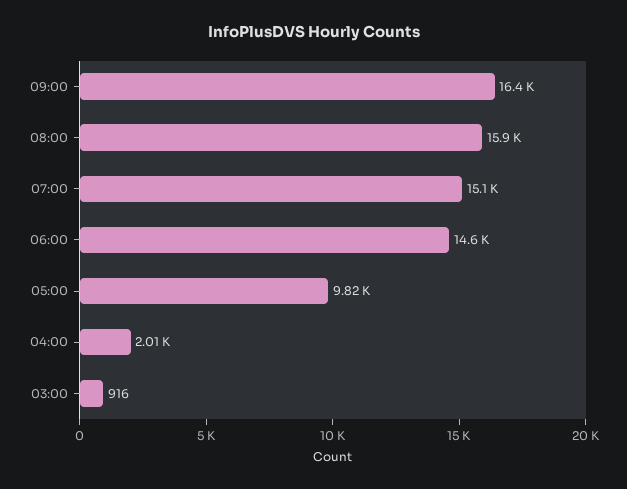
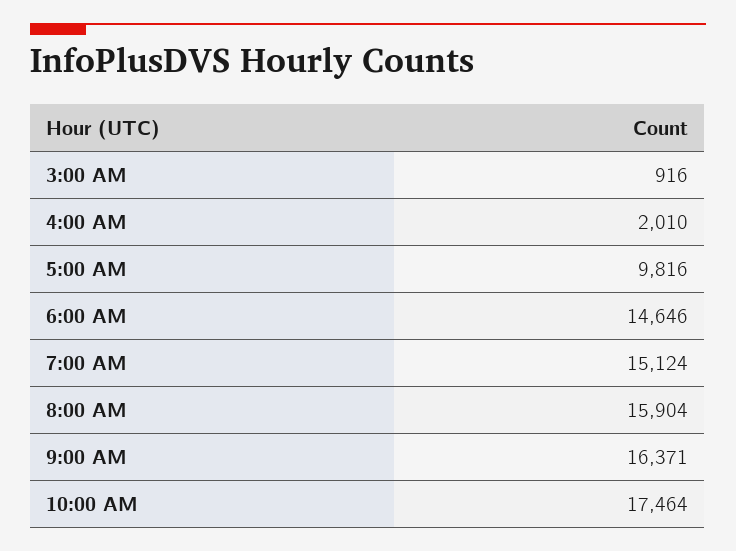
10:00 AM: none -> 17464

